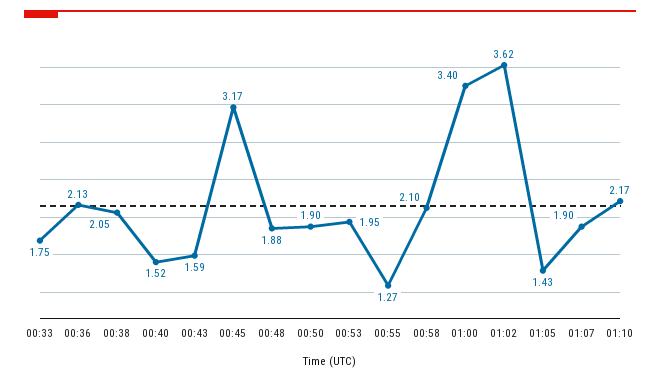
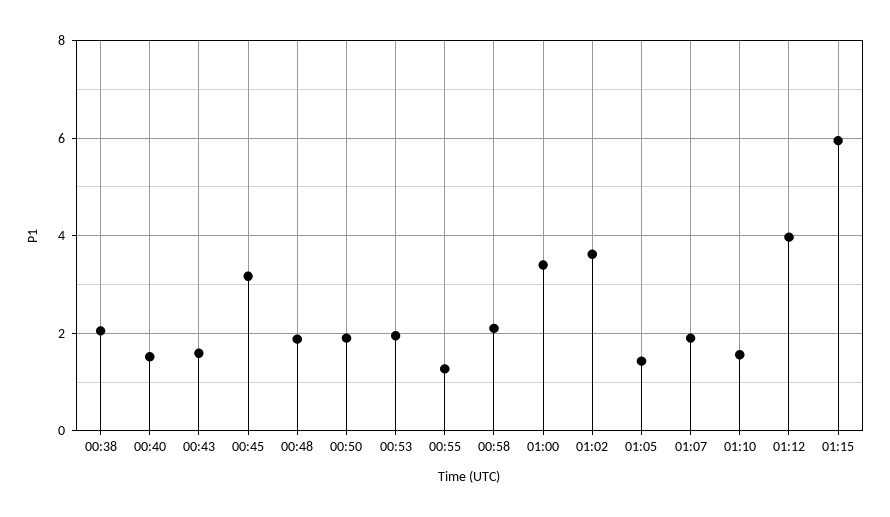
00:33: 1.75 -> none
00:36: 2.13 -> none
01:10: 2.17 -> 1.6
01:12: none -> 4
01:15: none -> 6

